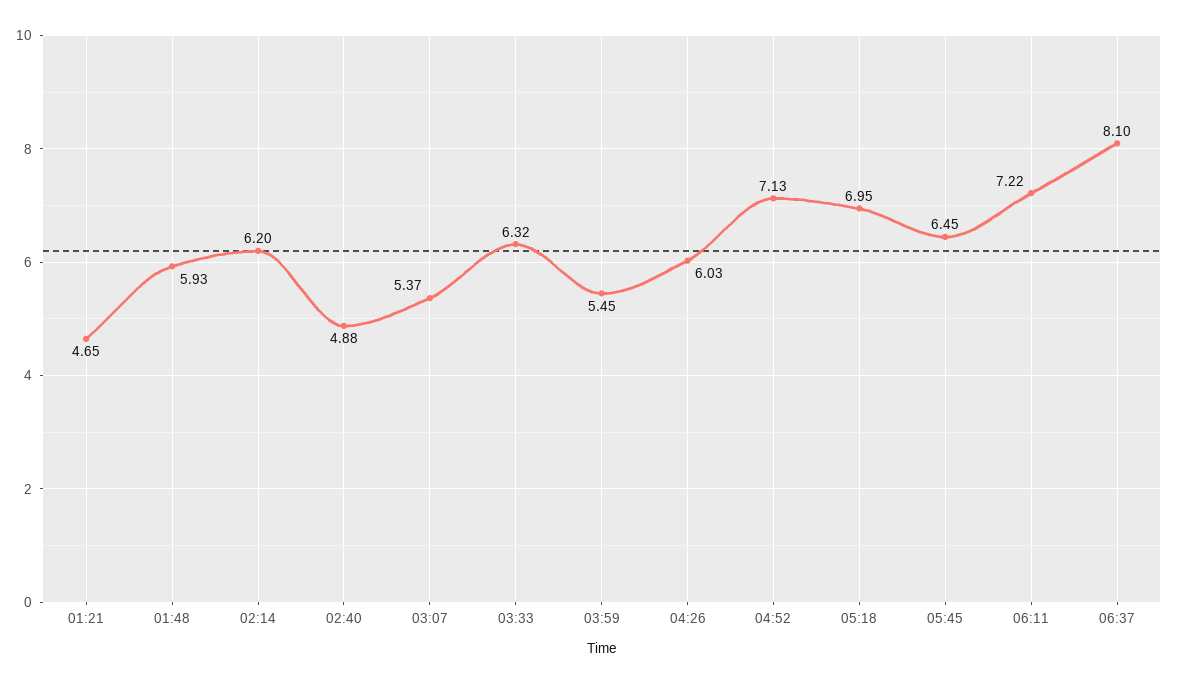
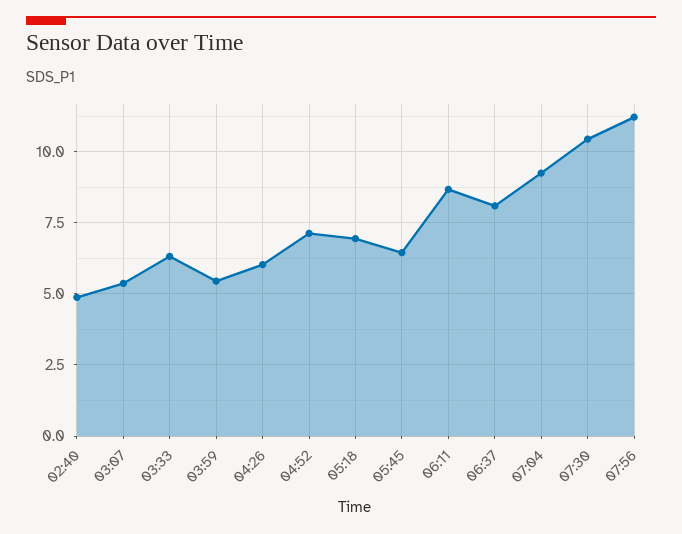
01:21: 4.65 -> none
01:48: 5.93 -> none
02:14: 6.2 -> none
06:11: 7.22 -> 8.75
07:04: none -> 9.25
07:30: none -> 10.5
07:56: none -> 11.25

